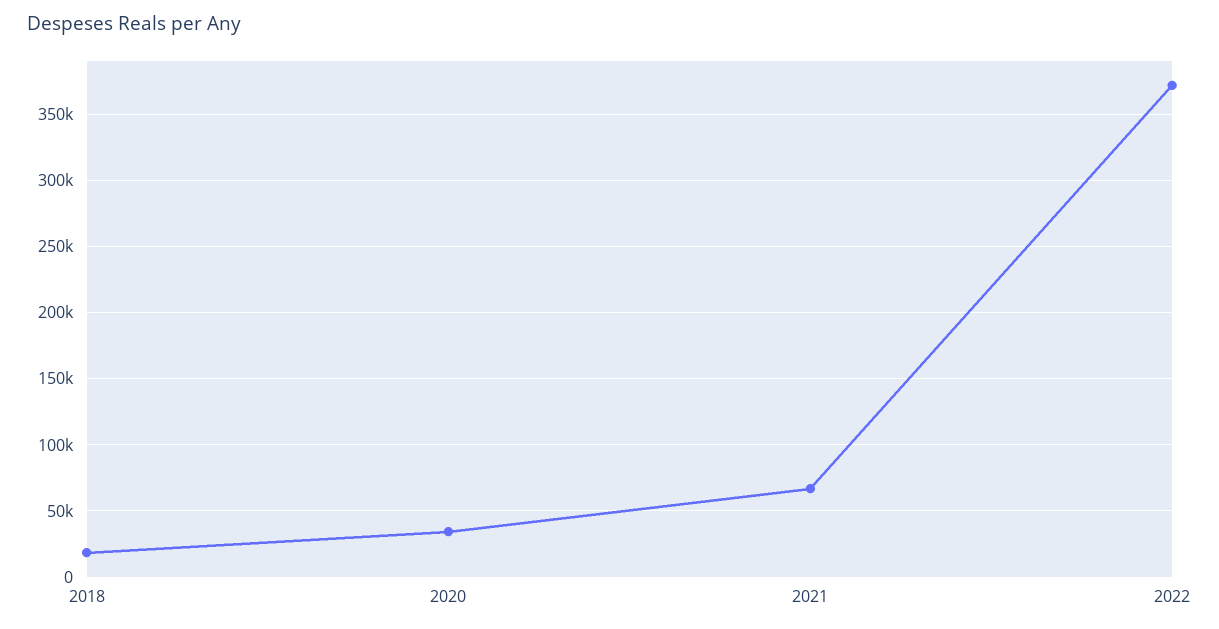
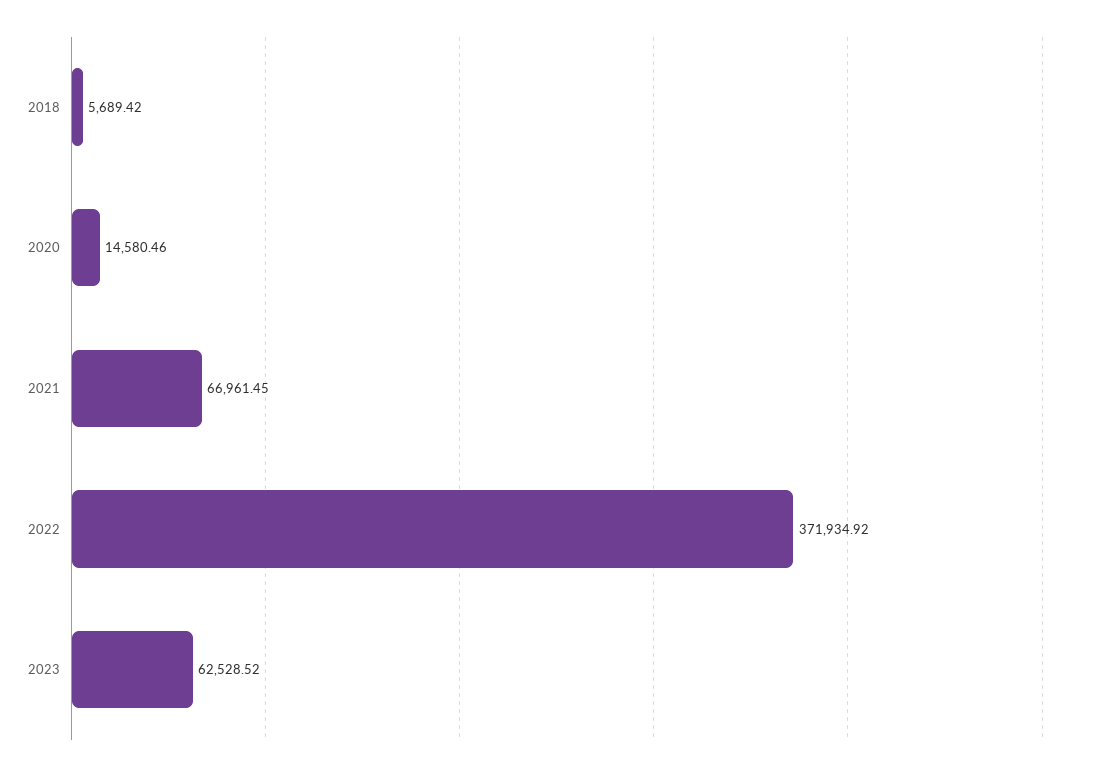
2018: 20000 -> 5689.42
2020: 35000 -> 14580.46
2023: none -> 62528.52

